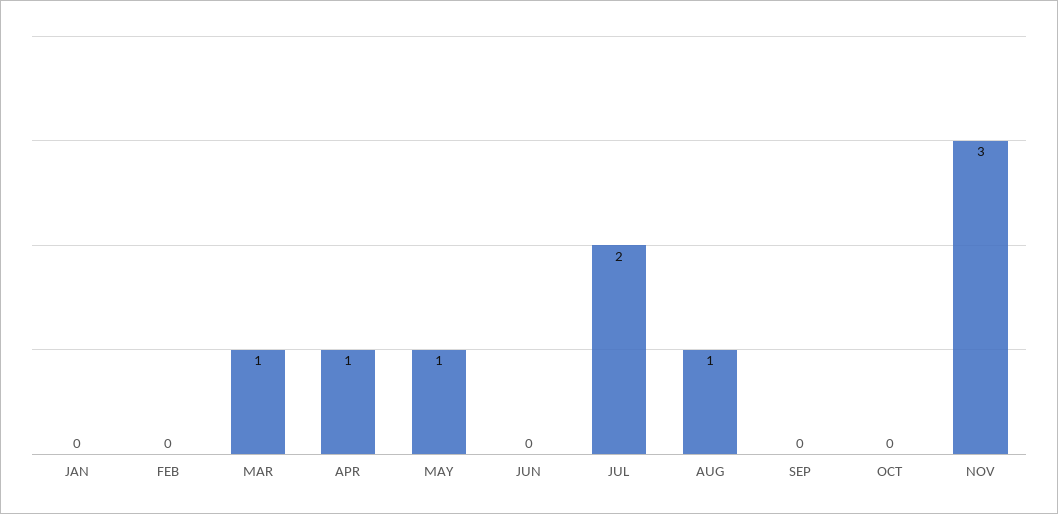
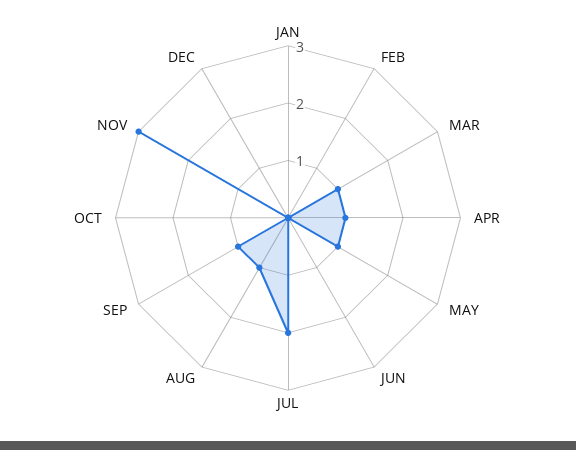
SEP: 0 -> 1
DEC: none -> 0

